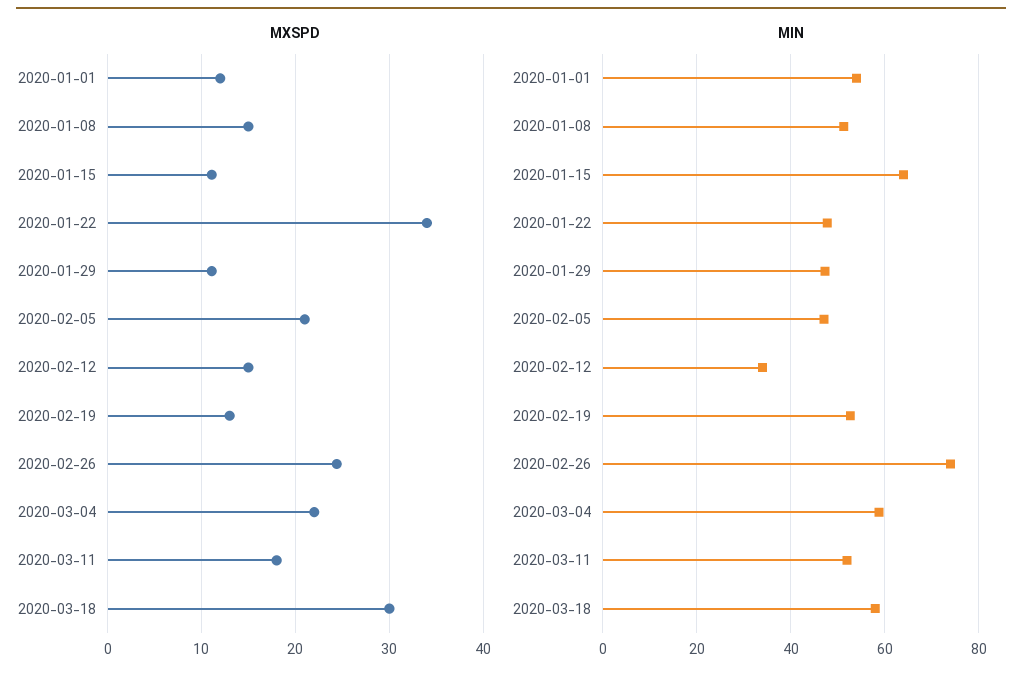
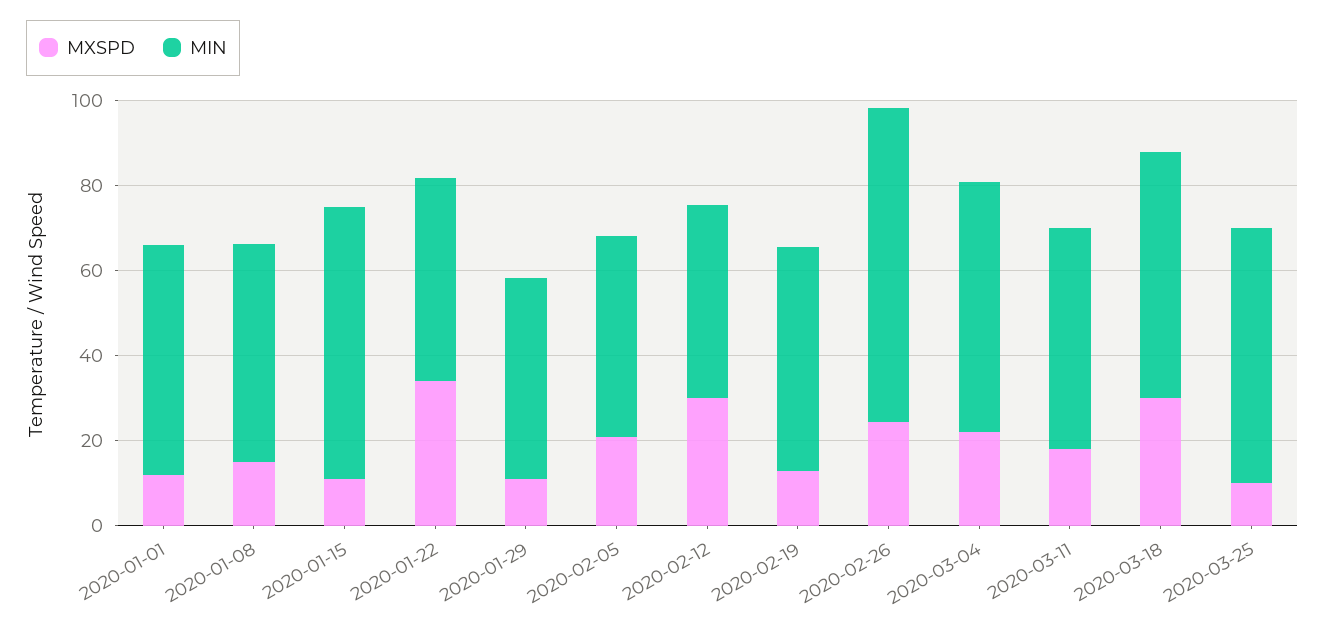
MXSPD, 2020-02-12: 15 -> 30
MIN, 2020-02-12: 34 -> 45
MXSPD, 2020-03-25: none -> 10
MIN, 2020-03-25: none -> 60

